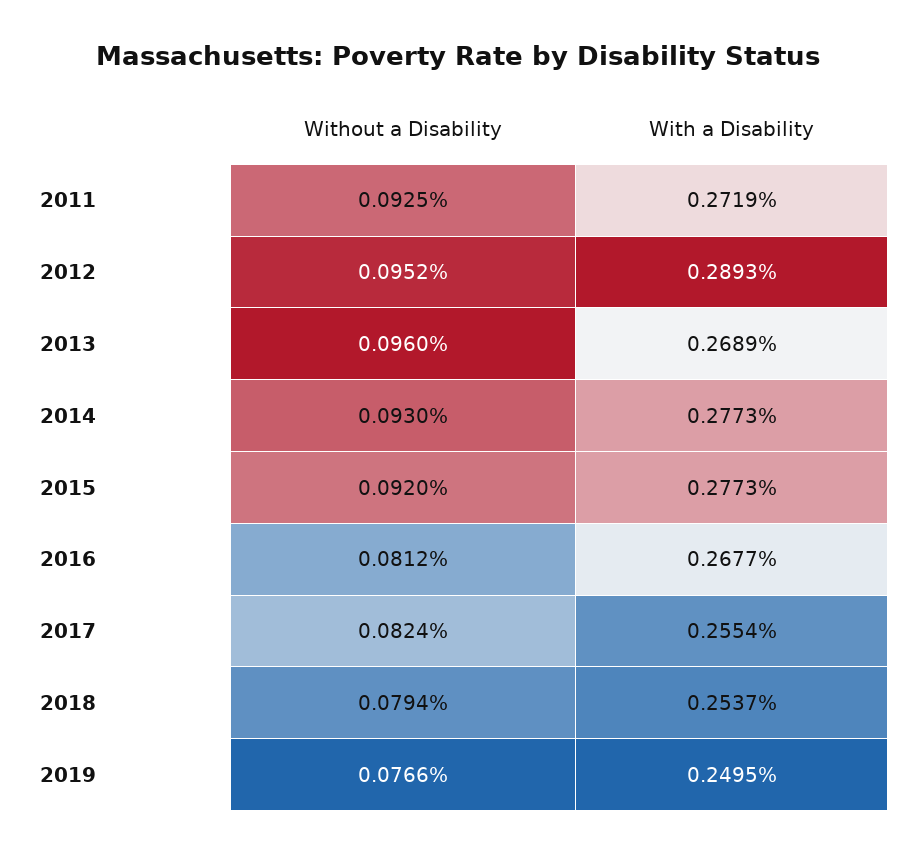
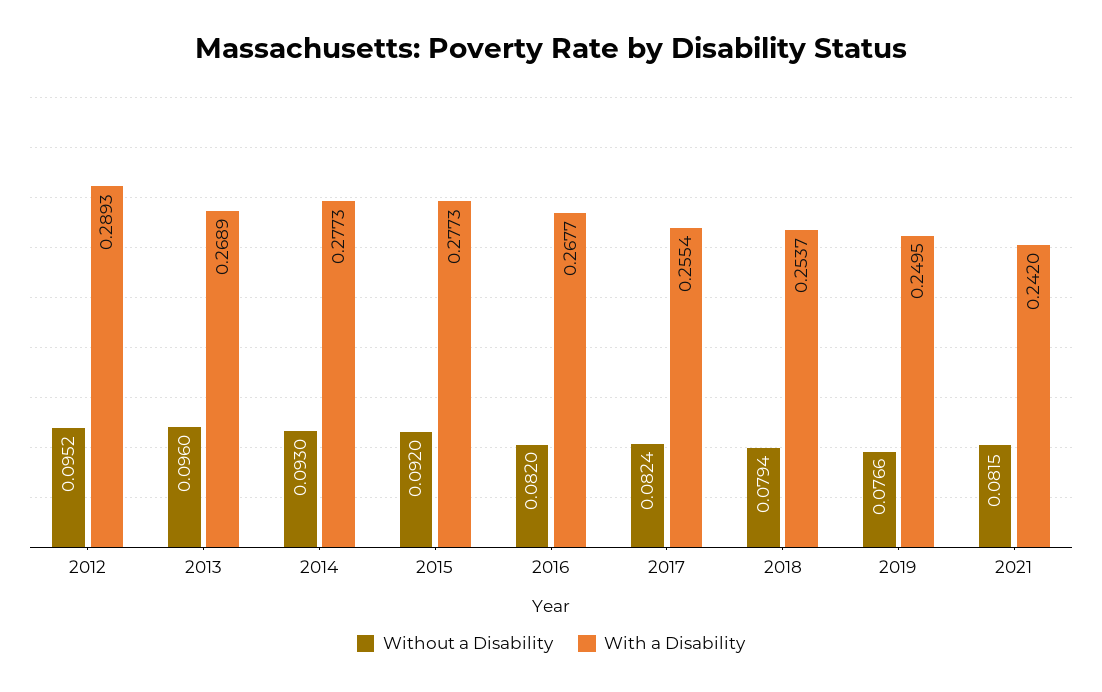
Without a Disability, 2011: 0.0925 -> none
With a Disability, 2011: 0.2719 -> none
Without a Disability, 2016: 0.0812 -> 0.082
Without a Disability, 2021: none -> 0.0815
With a Disability, 2021: none -> 0.242

